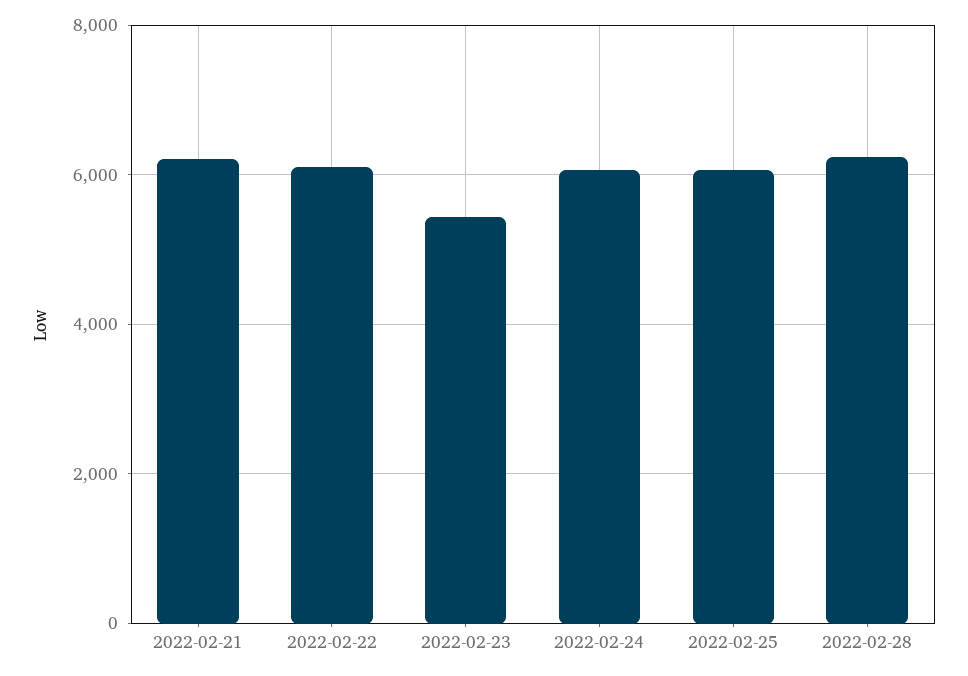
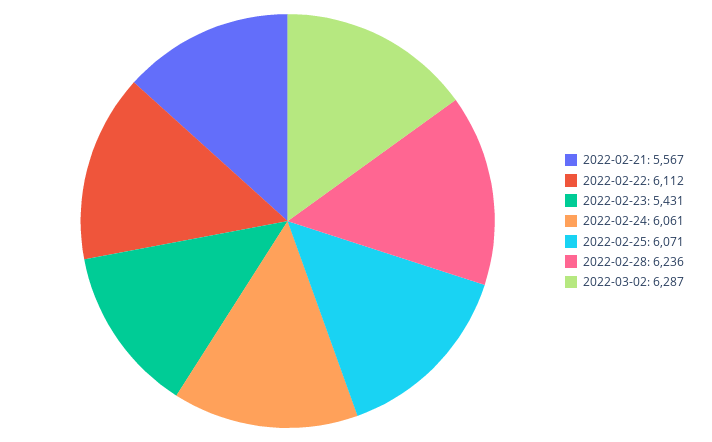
2022-02-21: 6200 -> 5567
2022-03-02: none -> 6287

